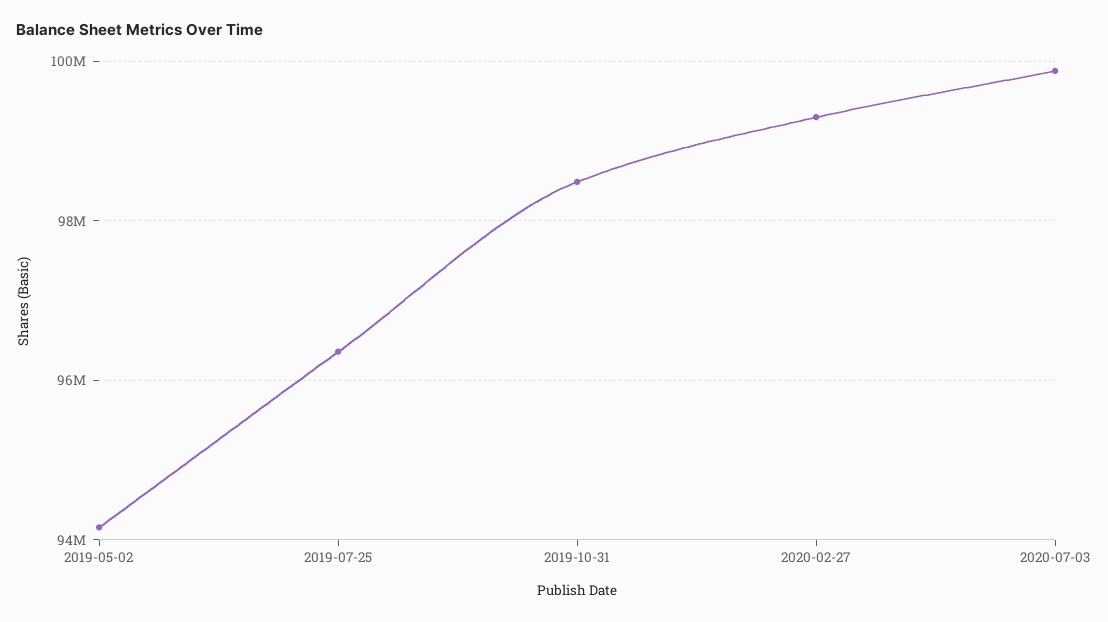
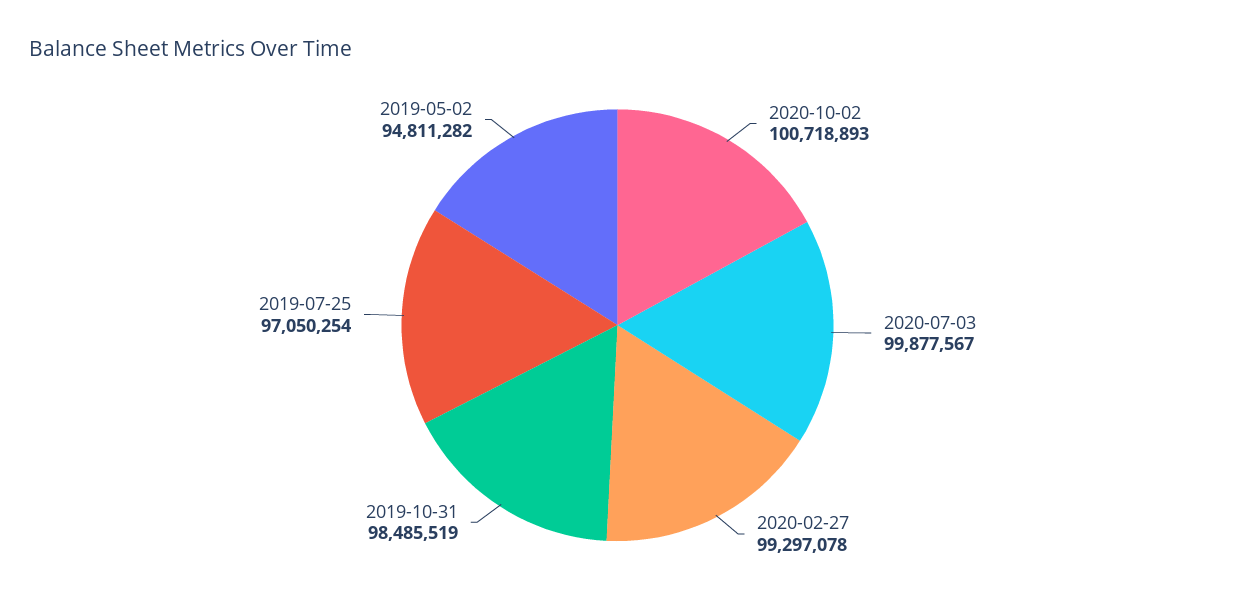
2019-05-02: 94200000 -> 94811282
2019-07-25: 96400000 -> 97050254
2020-10-02: none -> 100718893

